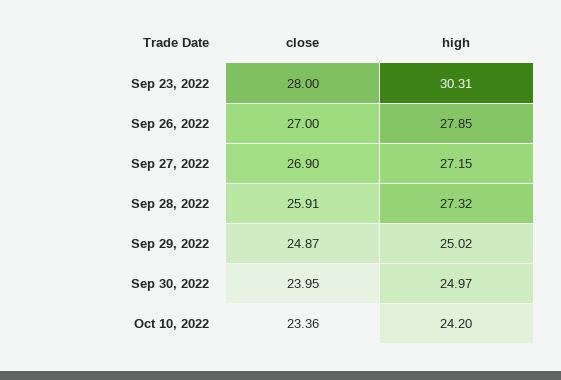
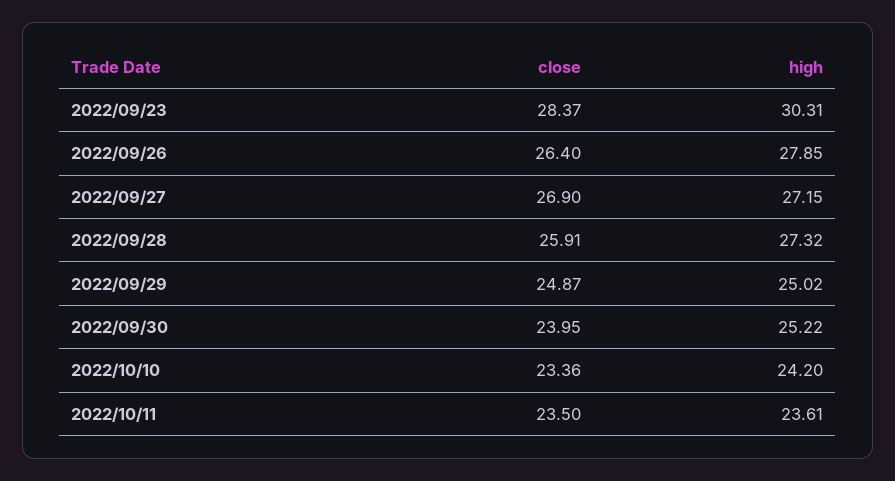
close, Sep 23, 2022: 28 -> 28.37
close, Sep 26, 2022: 27 -> 26.4
high, Sep 30, 2022: 24.97 -> 25.22
close, 2022/10/11: none -> 23.5
high, 2022/10/11: none -> 23.61

